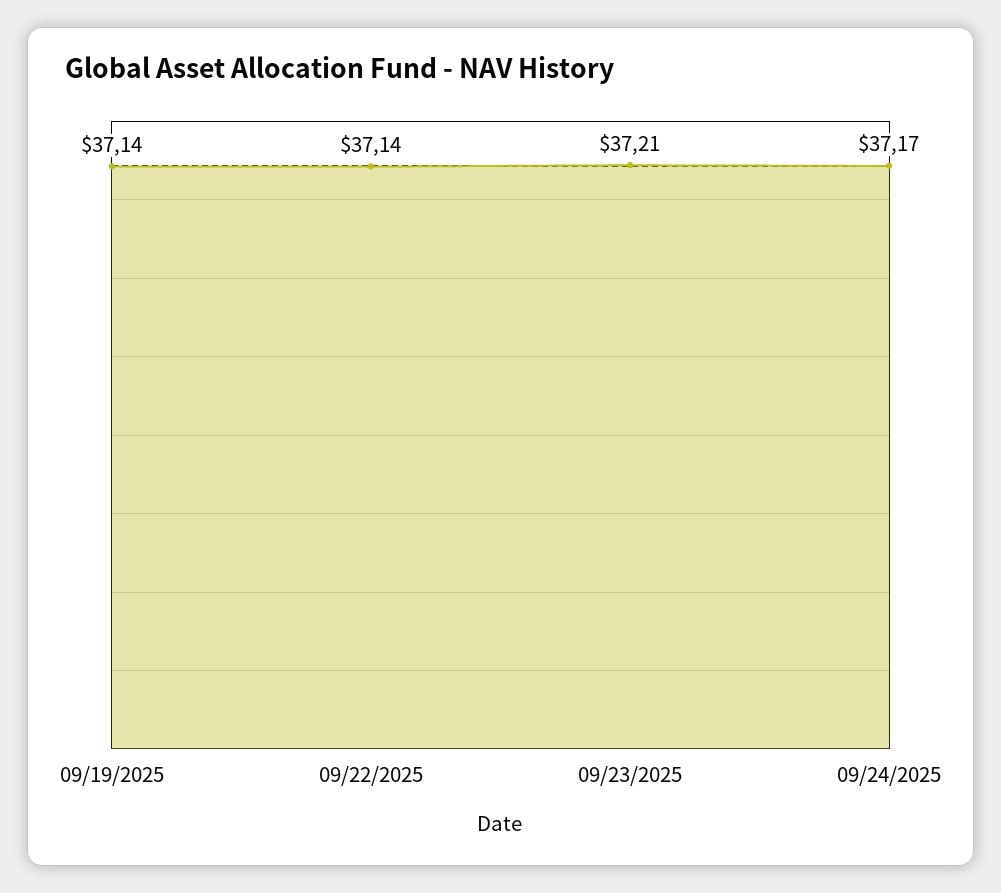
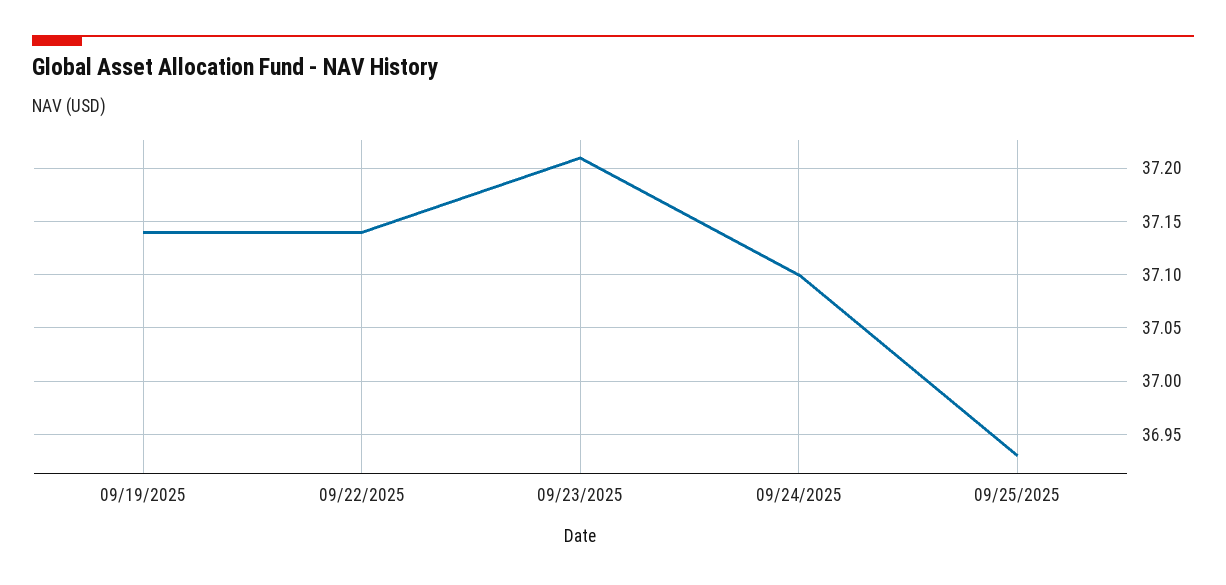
09/24/2025: 37.17 -> 37.1
09/25/2025: none -> 36.93

